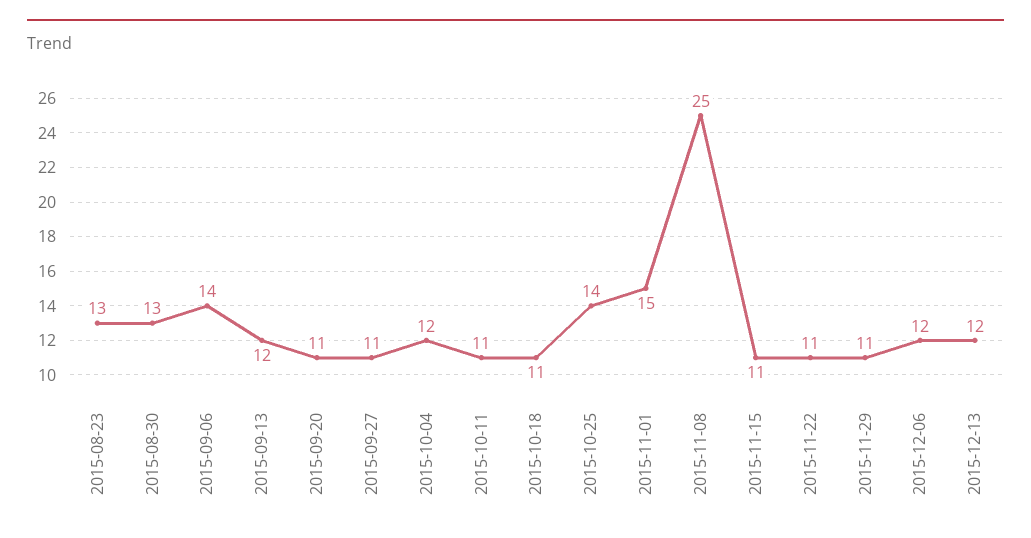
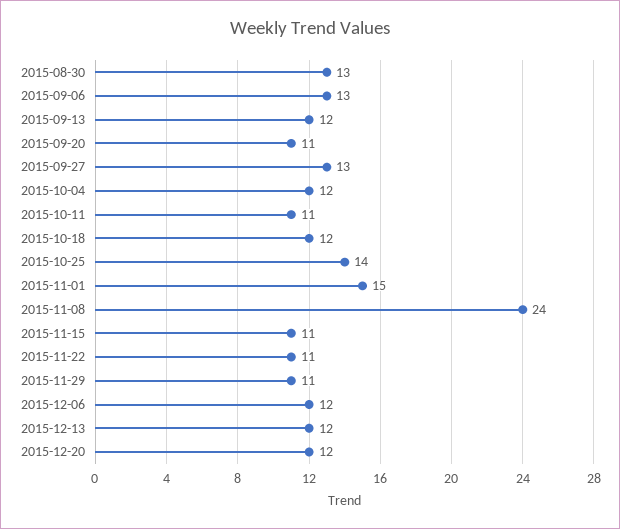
2015-08-23: 13 -> none
2015-09-06: 14 -> 13
2015-09-27: 11 -> 13
2015-10-18: 11 -> 12
2015-11-08: 25 -> 24
2015-12-20: none -> 12

